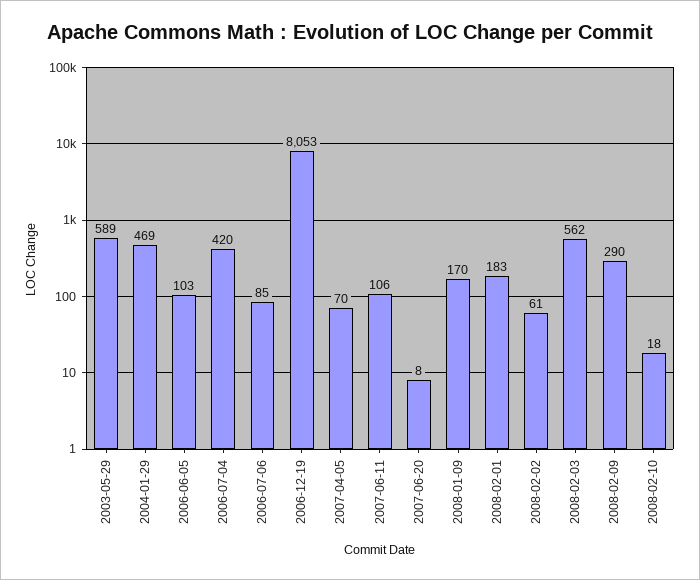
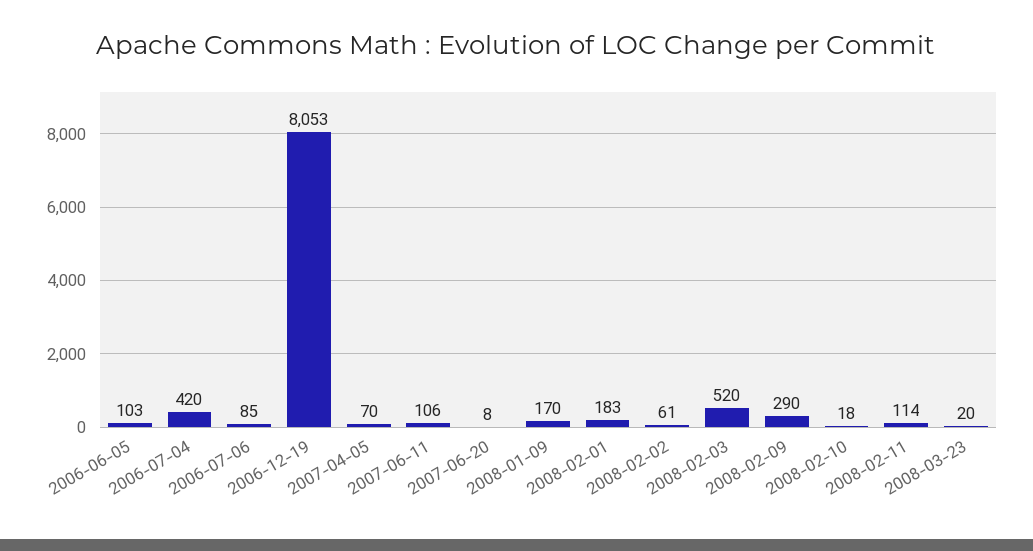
2003-05-29: 589 -> none
2004-01-29: 469 -> none
2008-02-03: 562 -> 520
2008-02-11: none -> 114
2008-03-23: none -> 20

